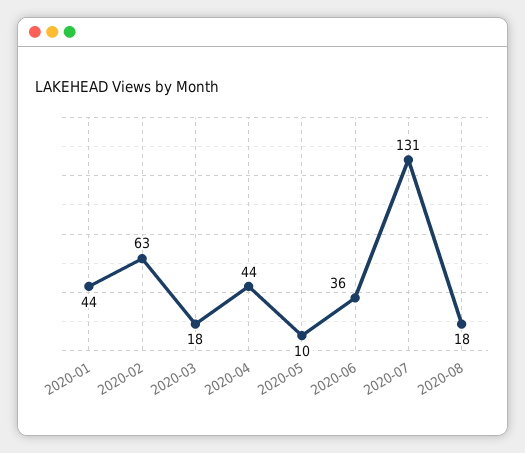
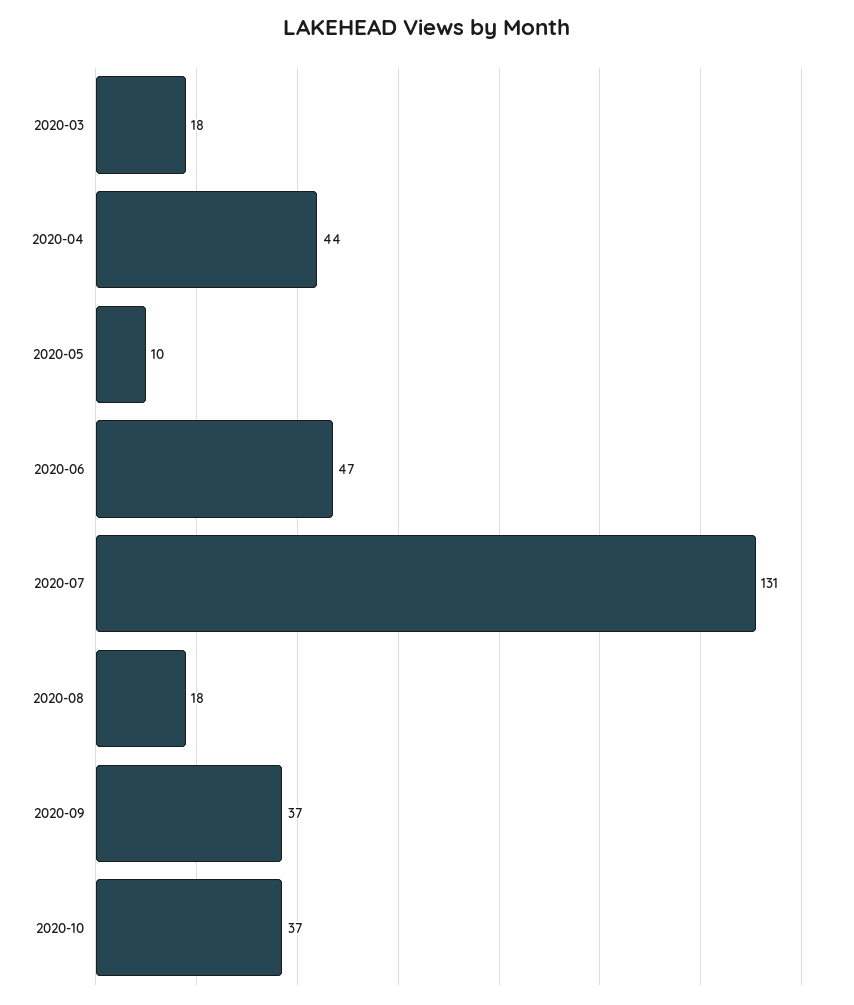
2020-01: 44 -> none
2020-02: 63 -> none
2020-06: 36 -> 47
2020-09: none -> 37
2020-10: none -> 37

